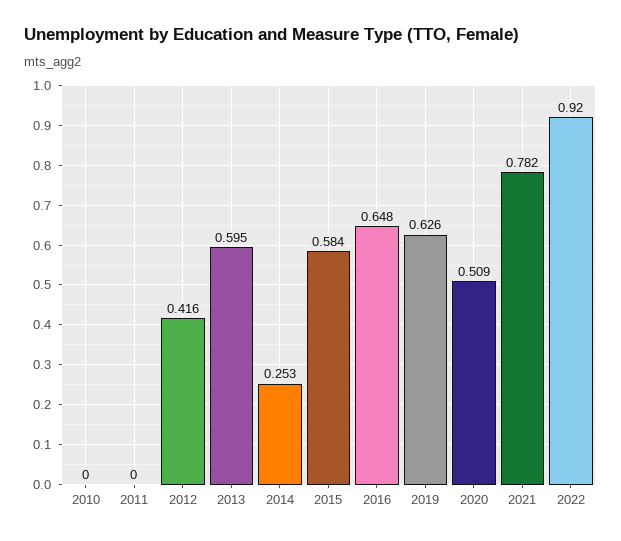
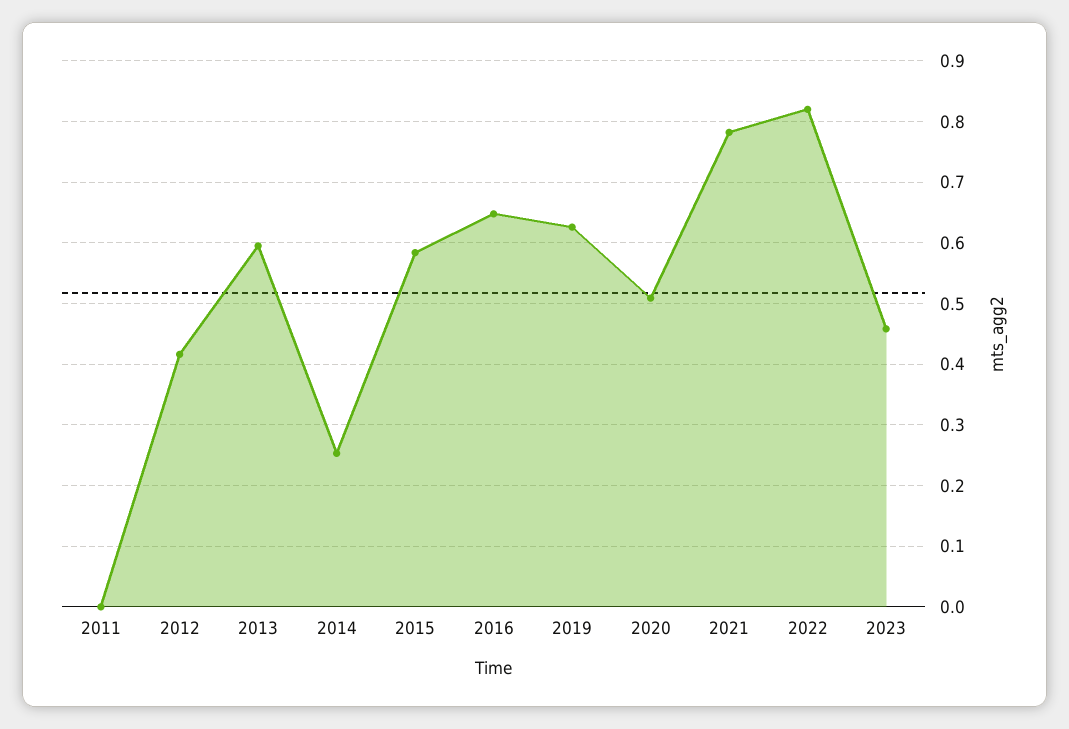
2010: 0 -> none
2022: 0.92 -> 0.82
2023: none -> 0.46

